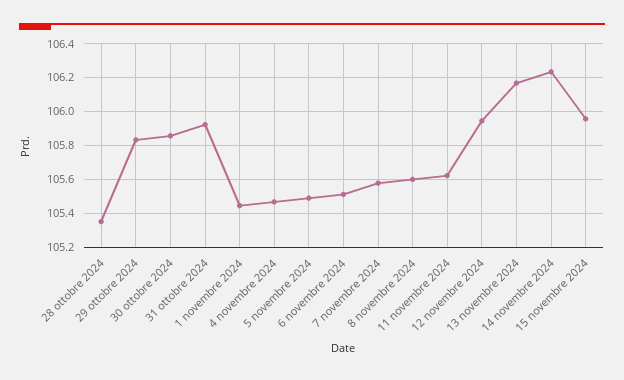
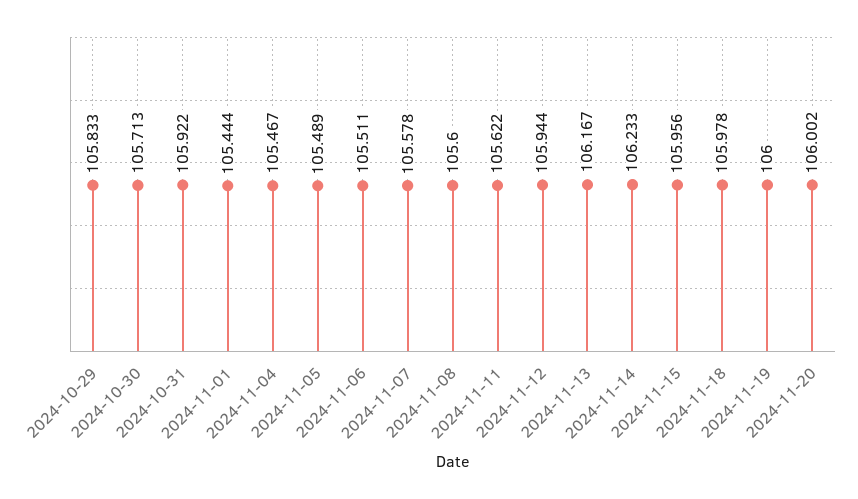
28 ottobre 2024: 105.35 -> none
30 ottobre 2024: 105.85 -> 105.713
2024-11-18: none -> 105.978
2024-11-19: none -> 106
2024-11-20: none -> 106.002

